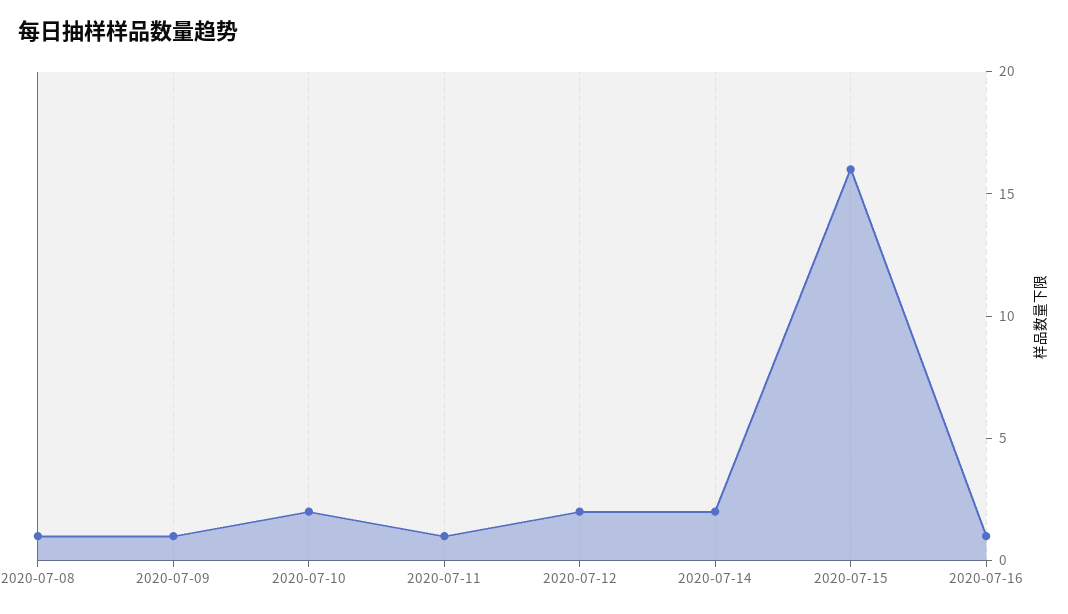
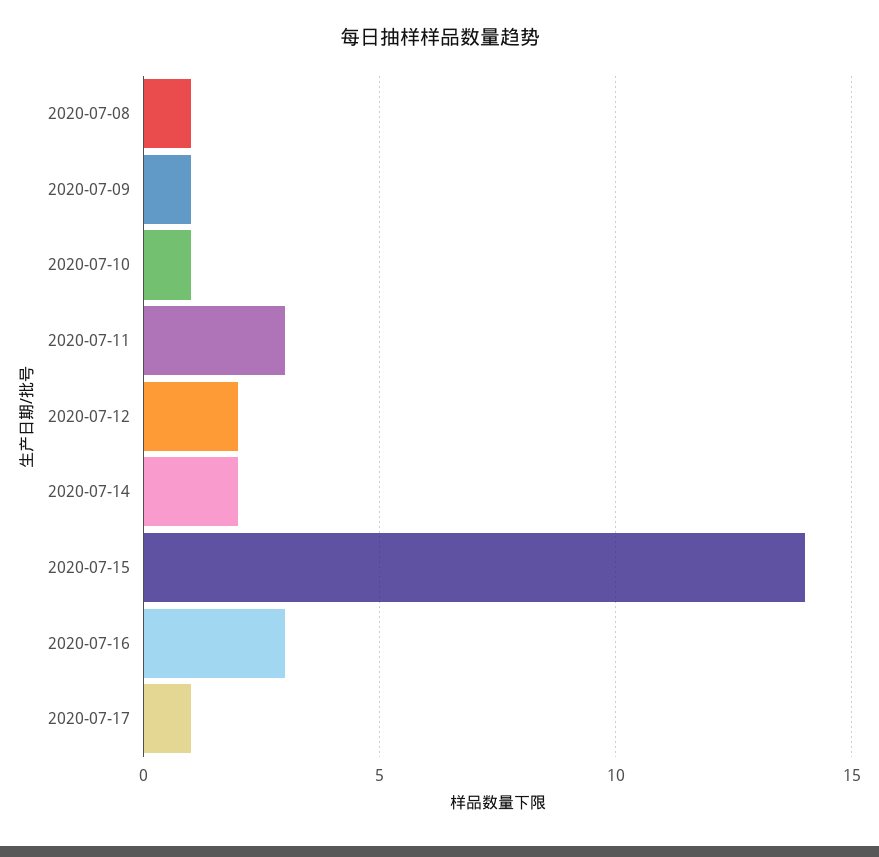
2020-07-10: 2 -> 1
2020-07-11: 1 -> 3
2020-07-15: 16 -> 14
2020-07-16: 1 -> 3
2020-07-17: none -> 1

